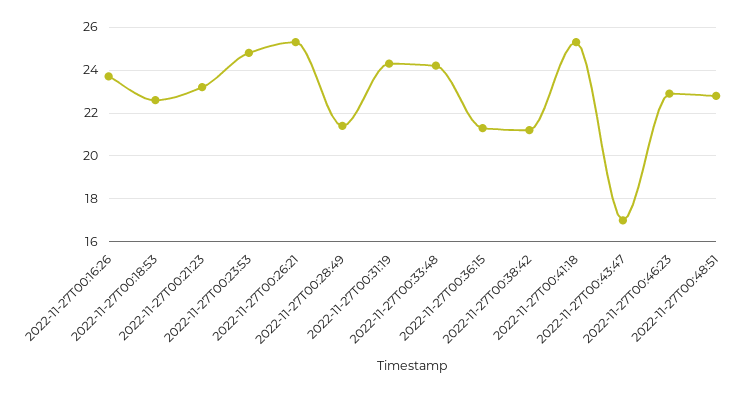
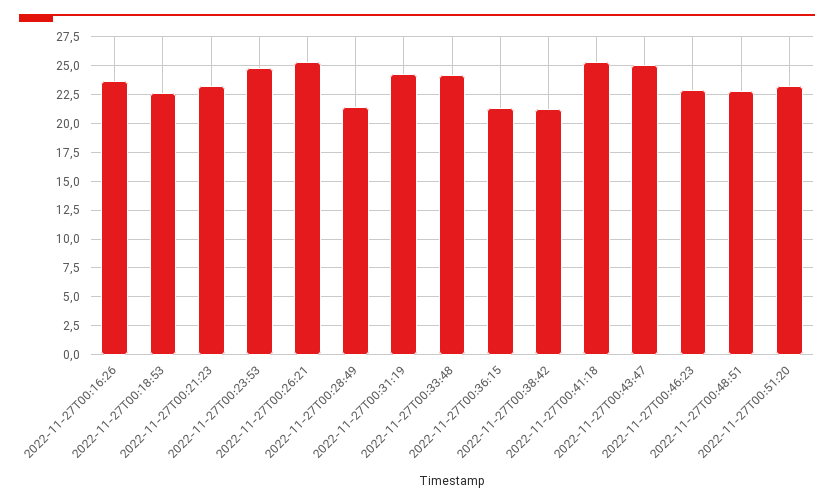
2022-11-27T00:43:47: 17 -> 25
2022-11-27T00:51:20: none -> 22.5

